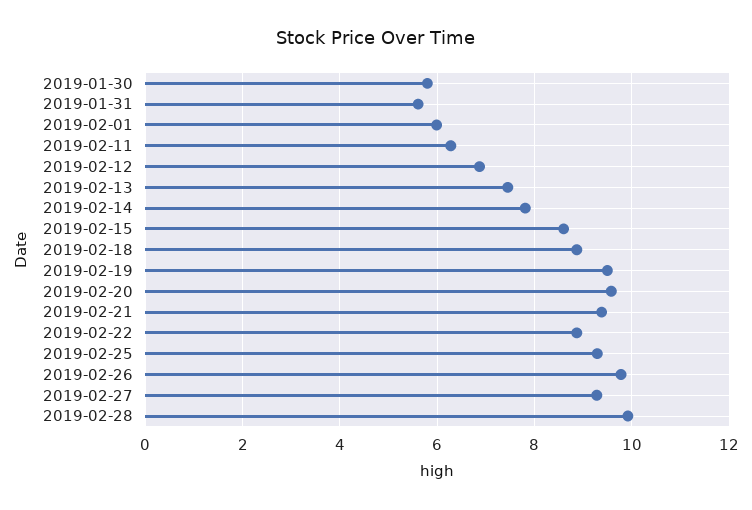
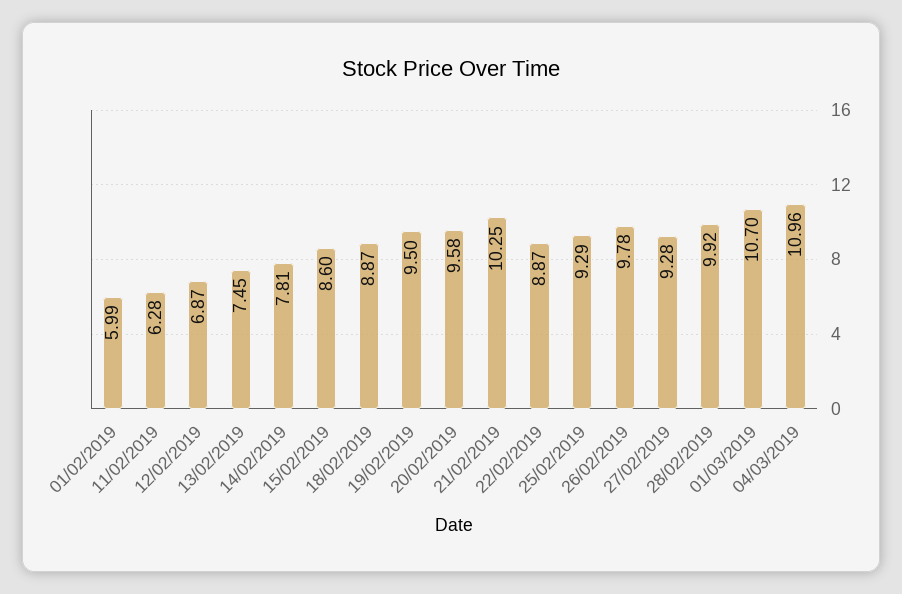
2019-01-30: 5.8 -> none
2019-01-31: 5.6 -> none
2019-02-21: 9.4 -> 10.25
01/03/2019: none -> 10.7
04/03/2019: none -> 10.96

